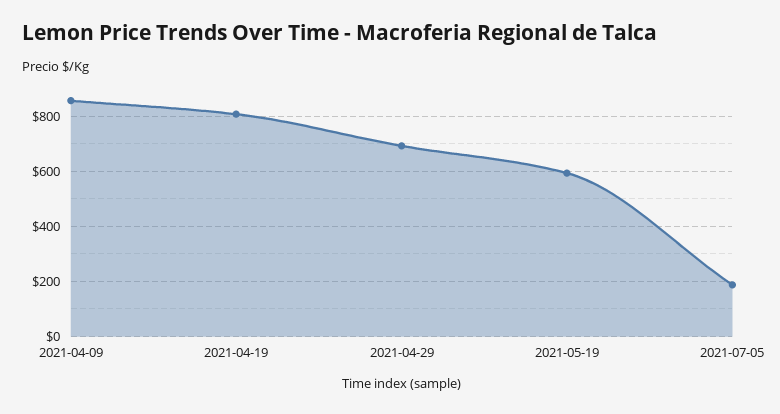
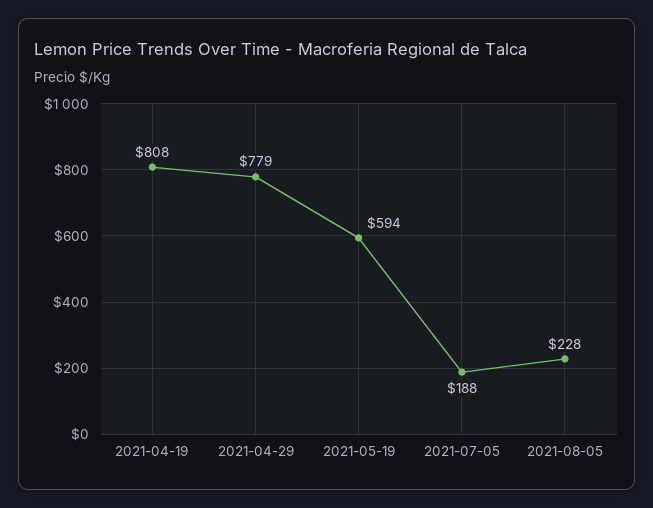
2021-04-09: 850 -> none
2021-04-29: 700 -> 779
2021-08-05: none -> 228

